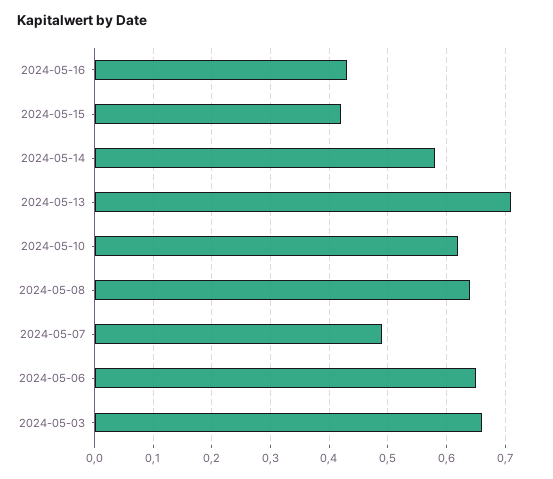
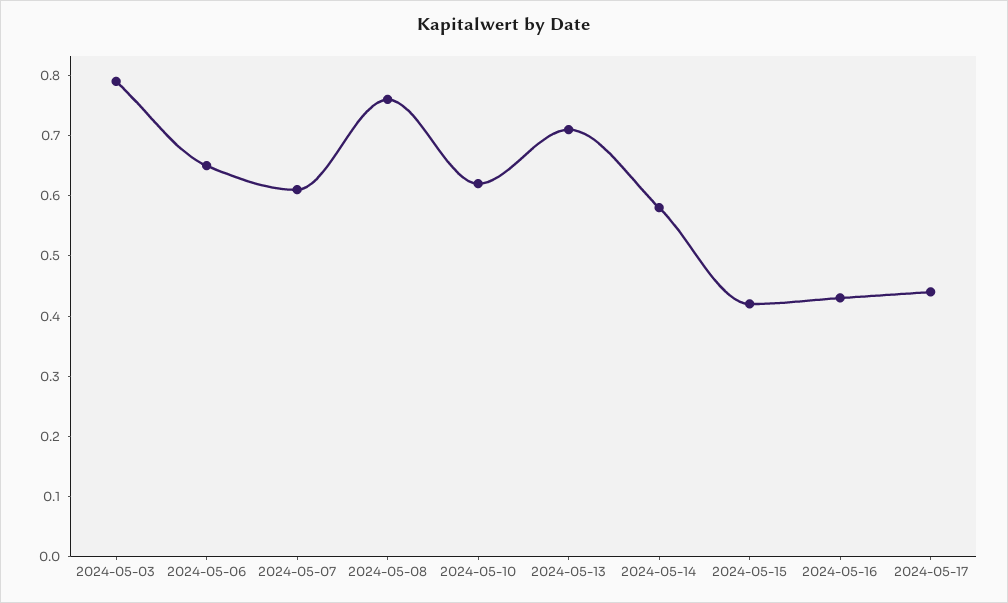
2024-05-08: 0.65 -> 0.75
2024-05-07: 0.5 -> 0.6
2024-05-03: 0.65 -> 0.8
2024-05-17: none -> 0.45

